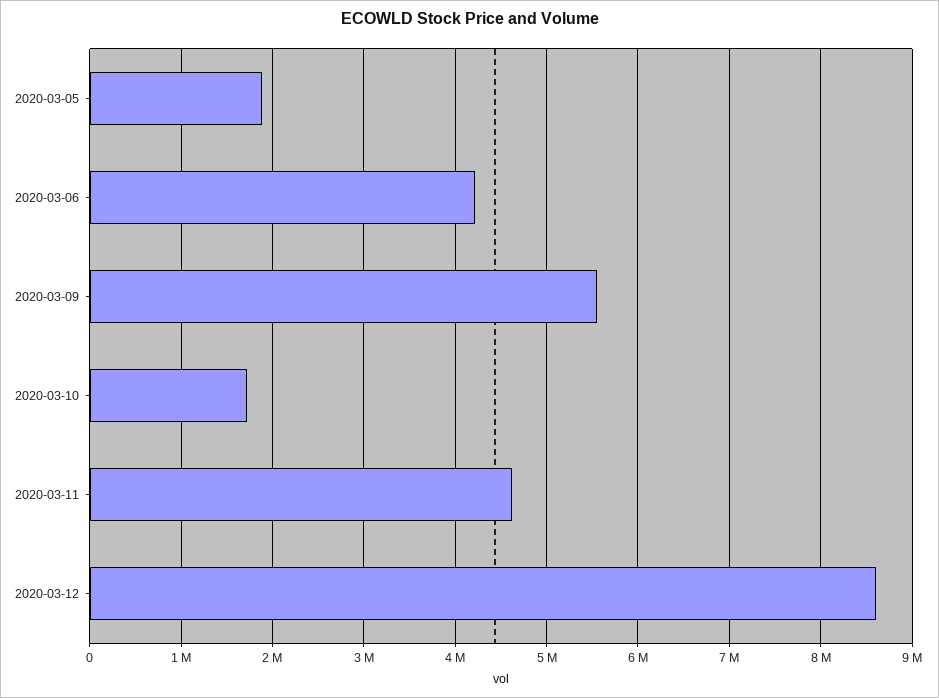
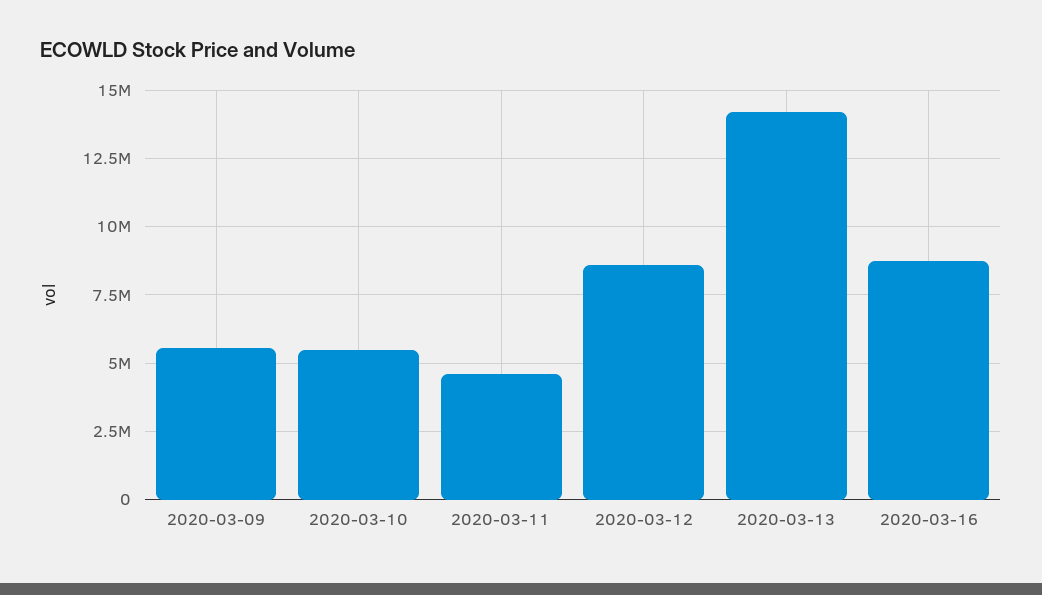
2020-03-05: 1900000 -> none
2020-03-06: 4200000 -> none
2020-03-10: 1700000 -> 5500000
2020-03-13: none -> 14250000
2020-03-16: none -> 8750000

